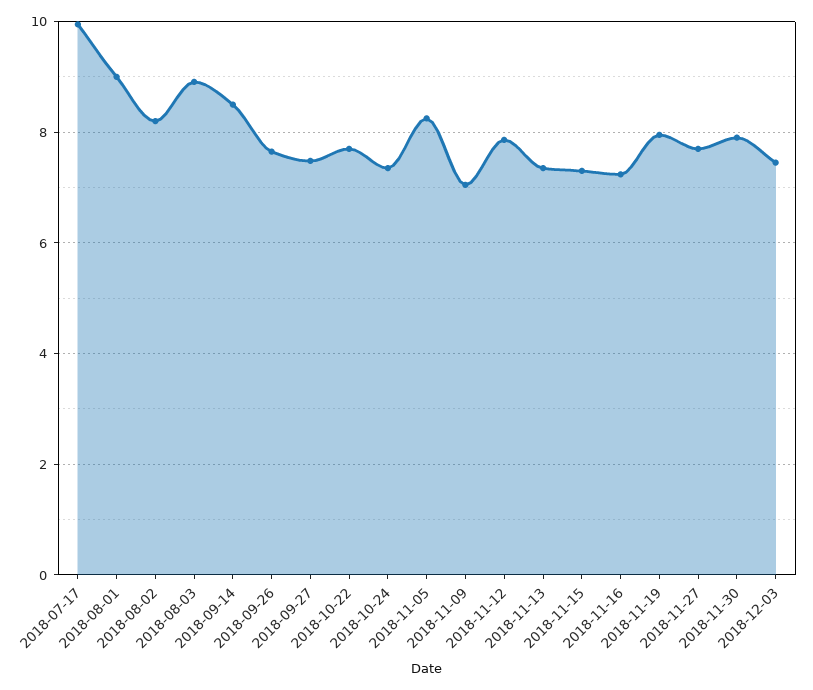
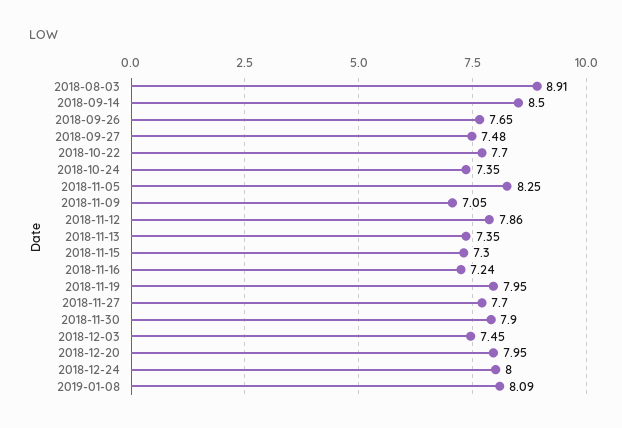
2018-07-17: 10 -> none
2018-08-01: 9 -> none
2018-08-02: 8.2 -> none
2018-12-20: none -> 7.95
2018-12-24: none -> 8
2019-01-08: none -> 8.09

